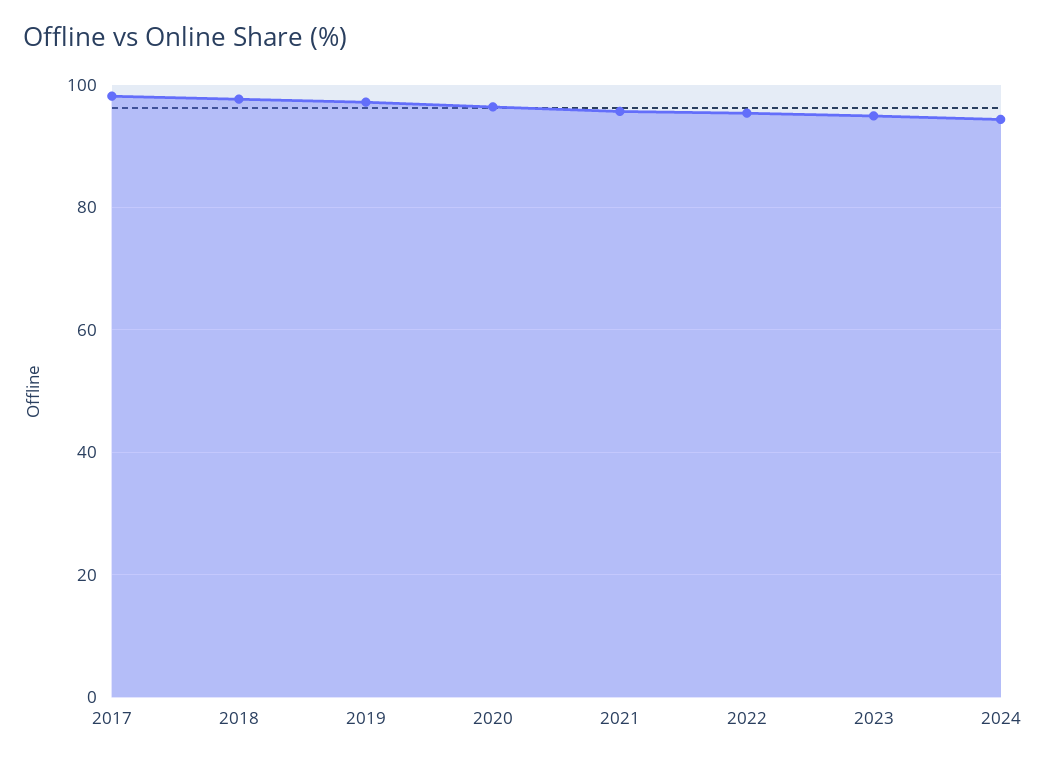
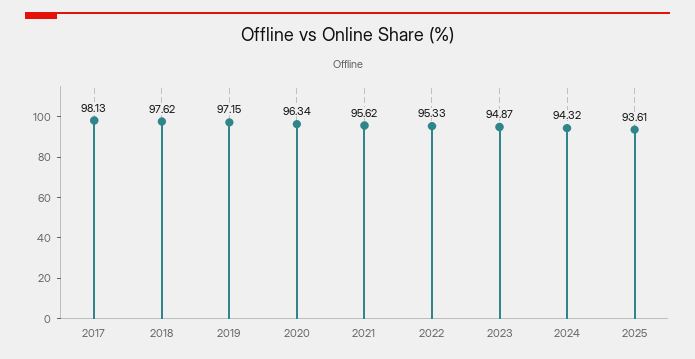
2025: none -> 93.61

